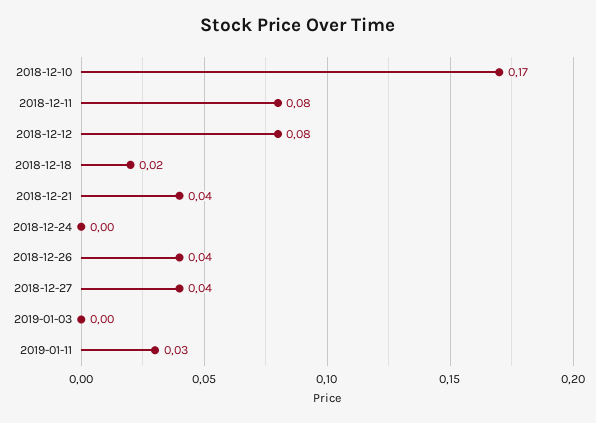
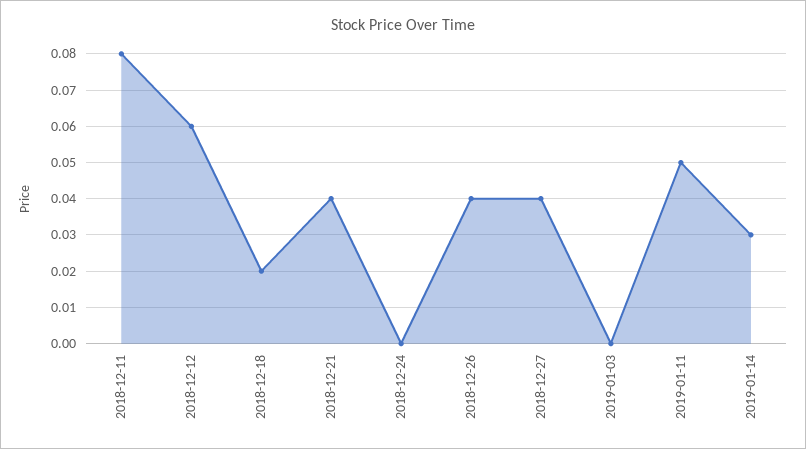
2018-12-10: 0.17 -> none
2018-12-12: 0.08 -> 0.06
2019-01-11: 0.03 -> 0.05
2019-01-14: none -> 0.03

